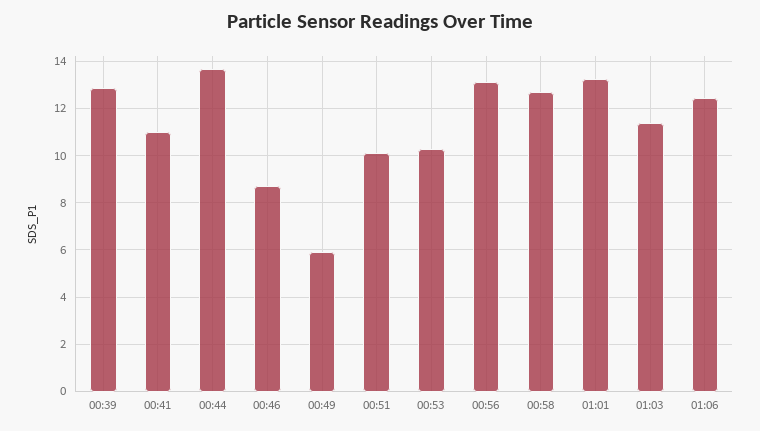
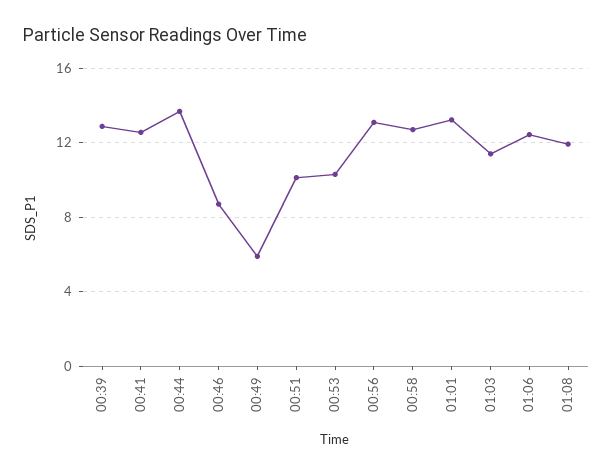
00:41: 11 -> 12.5
01:08: none -> 12

